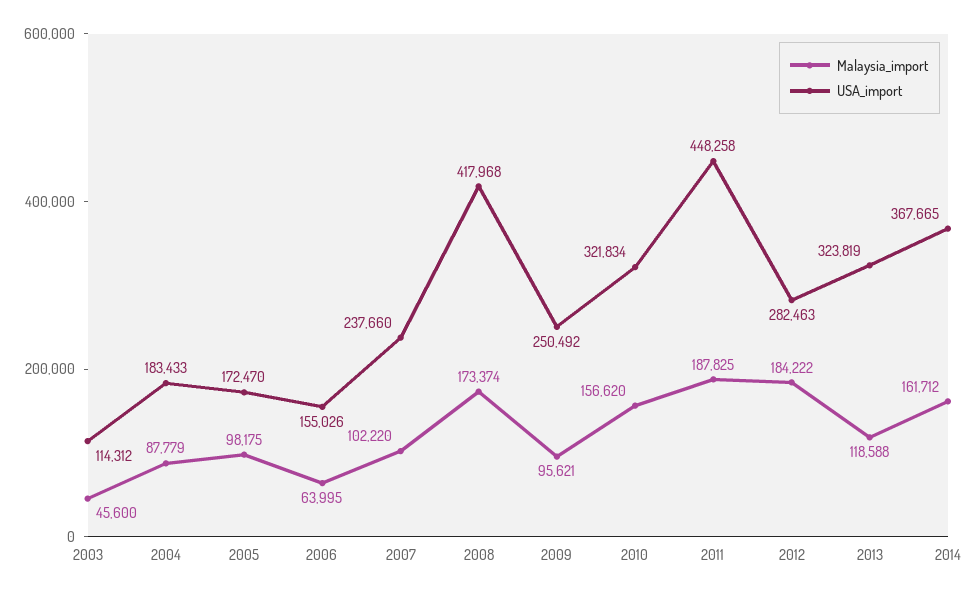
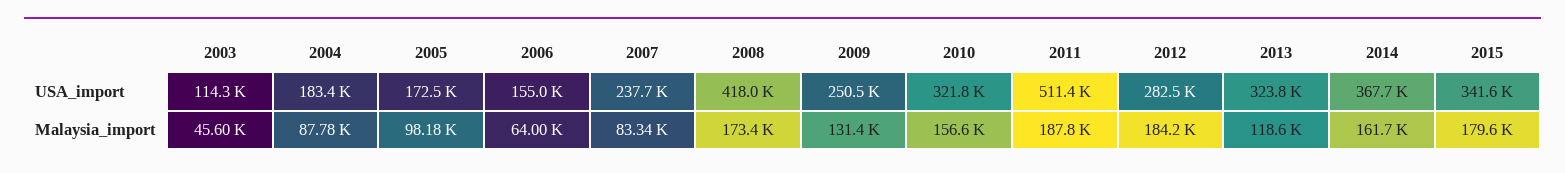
Malaysia_import, 2007: 102220 -> 83340
Malaysia_import, 2009: 95621 -> 131400
USA_import, 2011: 448258 -> 511400
USA_import, 2015: none -> 341600
Malaysia_import, 2015: none -> 179600

